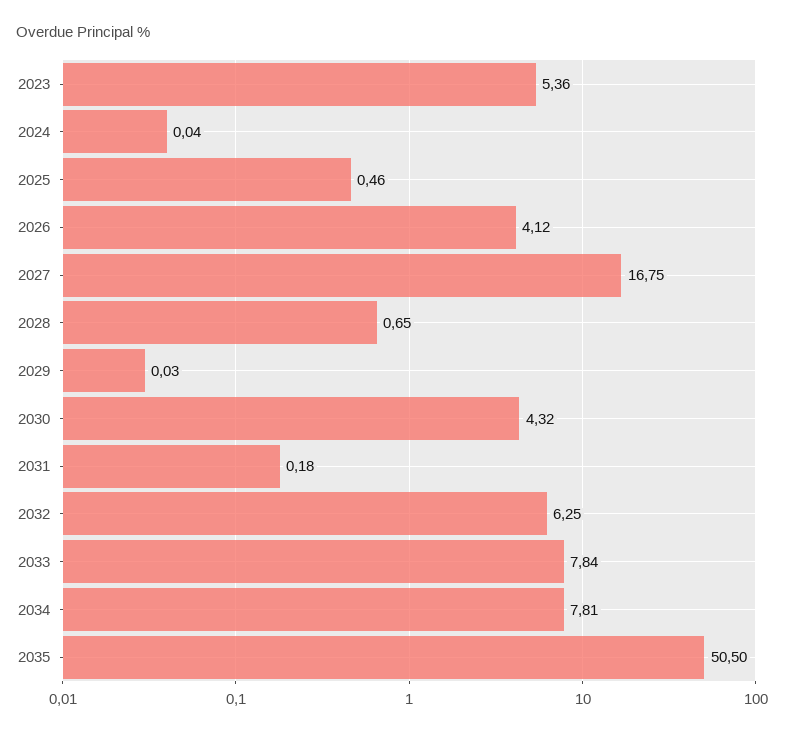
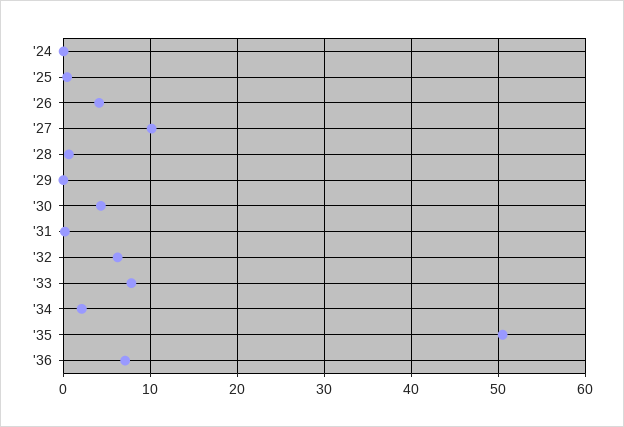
2023: 5.36 -> none
2027: 16.75 -> 10
2034: 7.81 -> 2
'36: none -> 7

